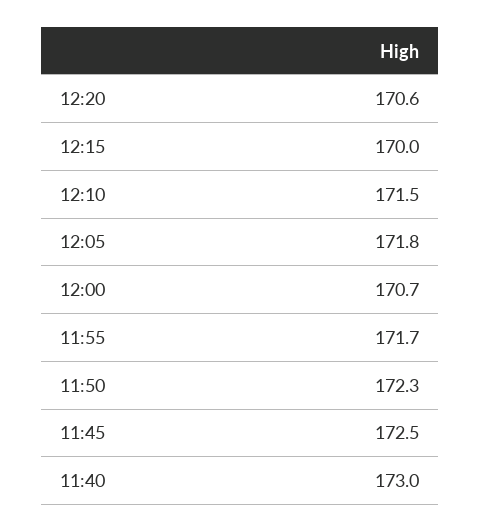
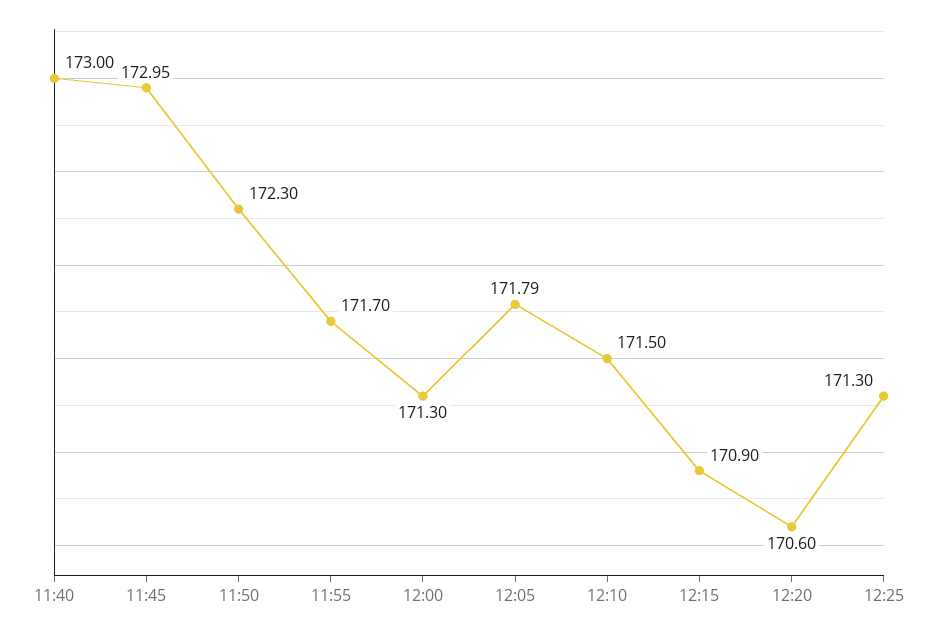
12:15: 170 -> 170.9
12:00: 170.7 -> 171.3
11:45: 172.5 -> 172.95
12:25: none -> 171.3

